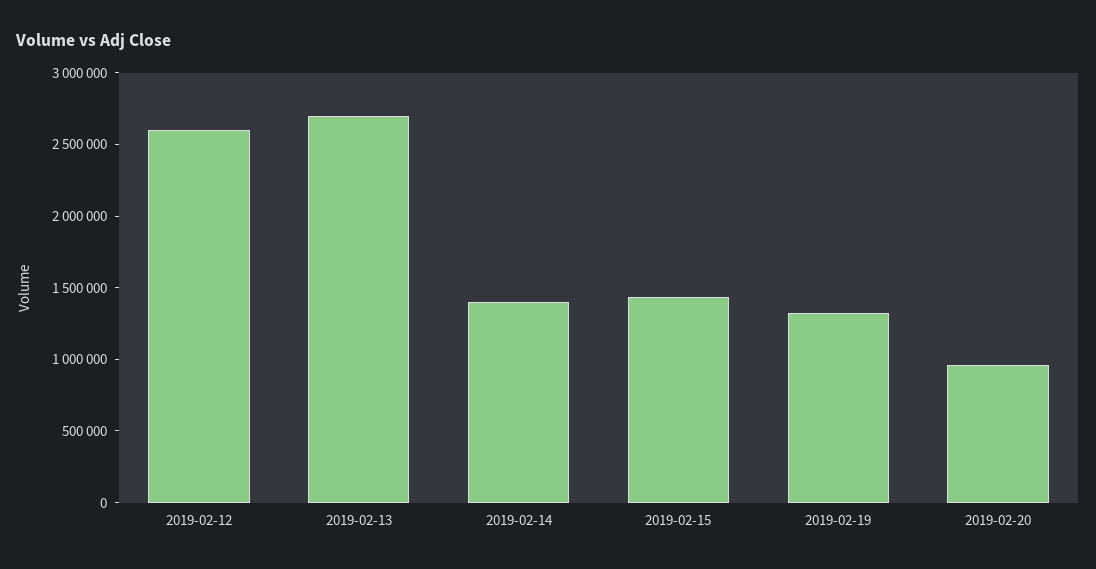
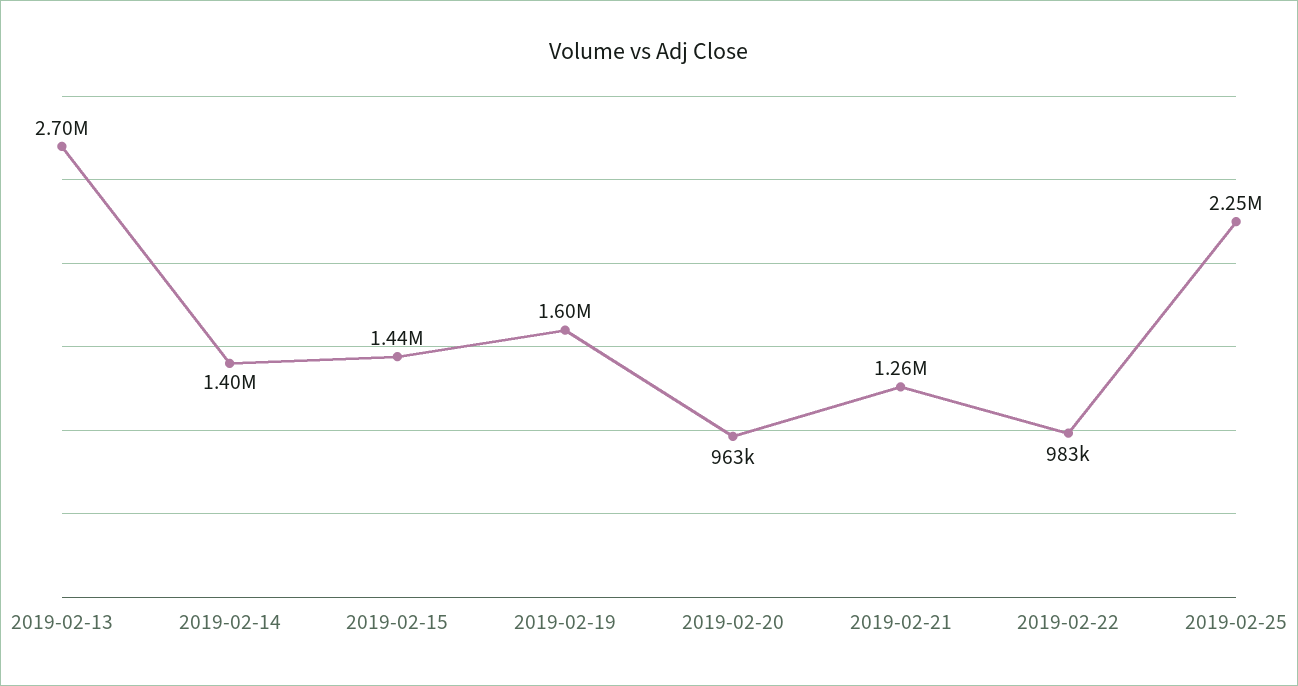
2019-02-12: 2600000 -> none
2019-02-19: 1300000 -> 1600000
2019-02-21: none -> 1260000
2019-02-22: none -> 983000
2019-02-25: none -> 2250000

